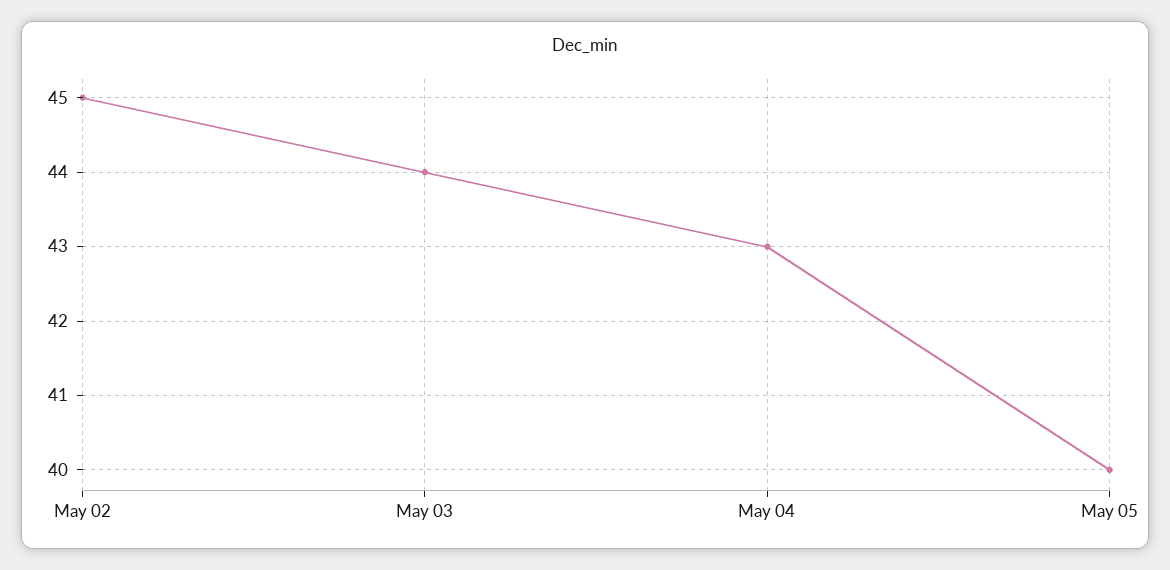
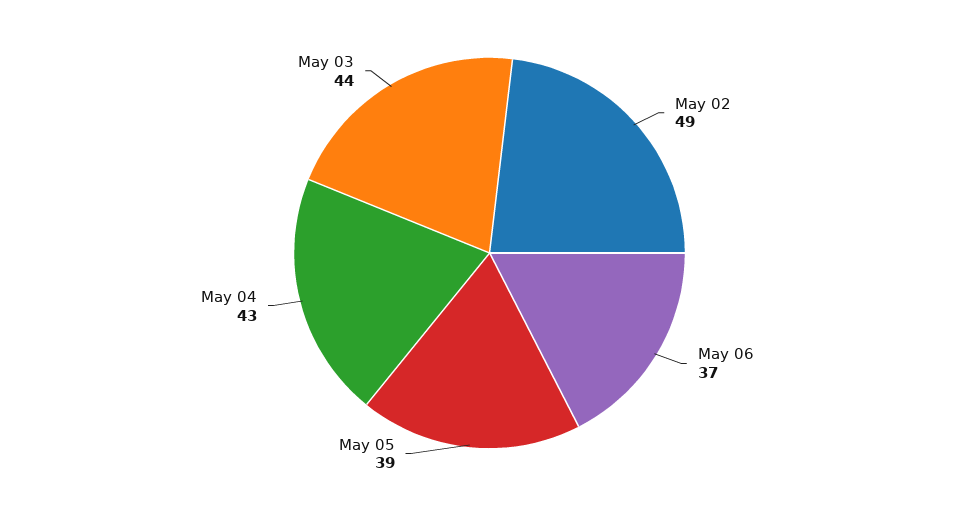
May 02: 45 -> 49
May 05: 40 -> 39
May 06: none -> 37

